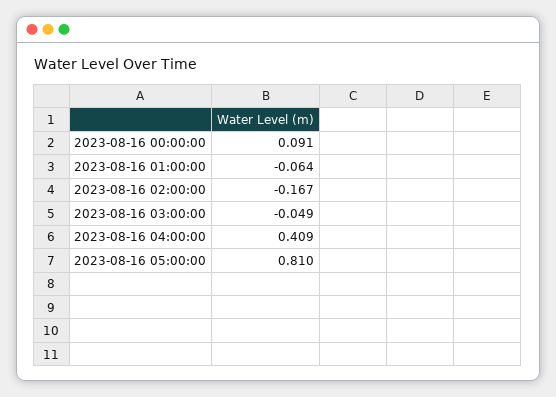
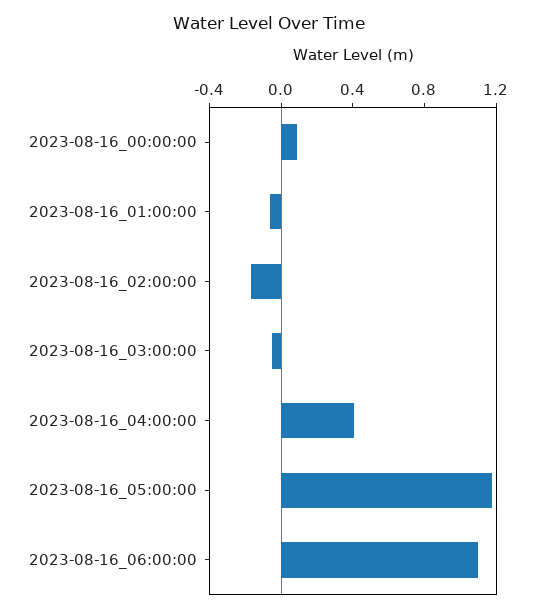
2023-08-16 05:00:00: 0.81 -> 1.2
2023-08-16_06:00:00: none -> 1.1

